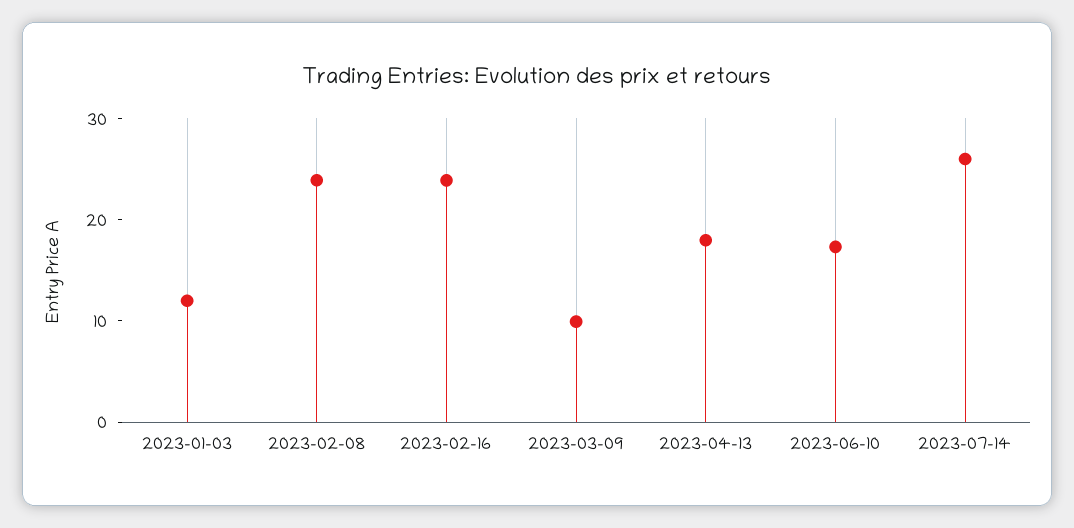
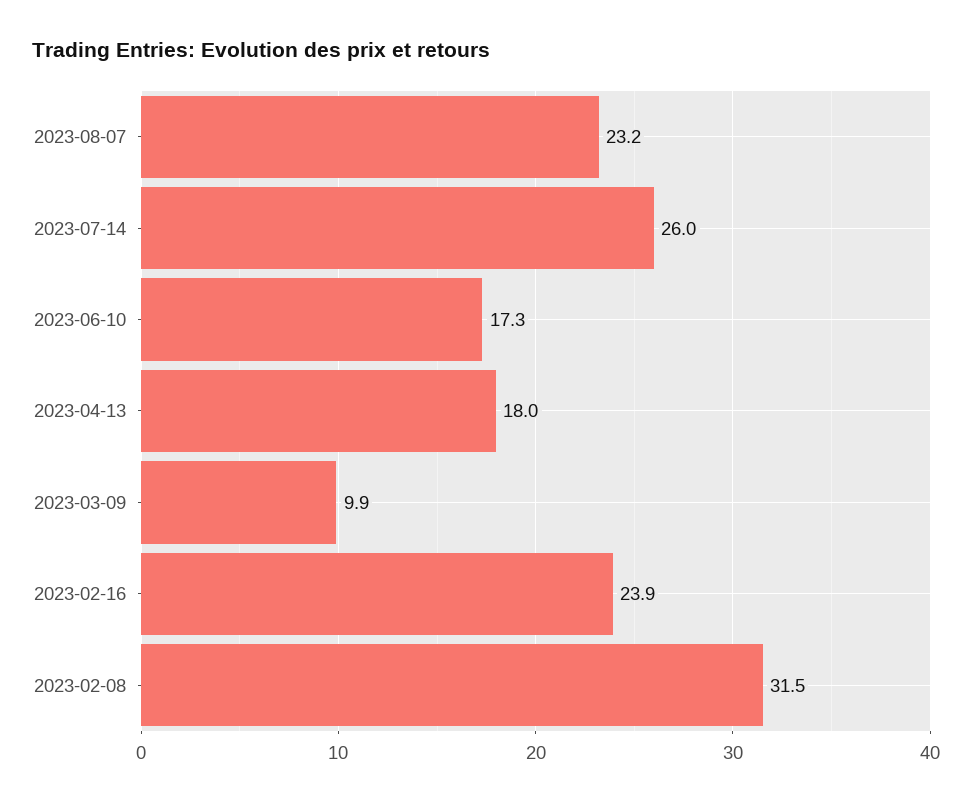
2023-01-03: 12 -> none
2023-02-08: 24 -> 31.5
2023-08-07: none -> 23.2

